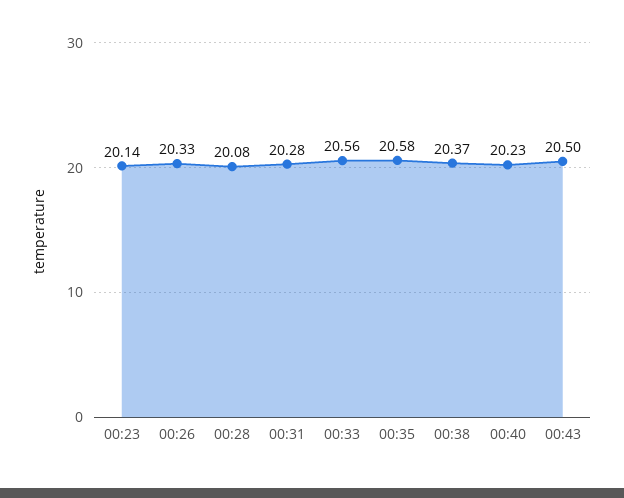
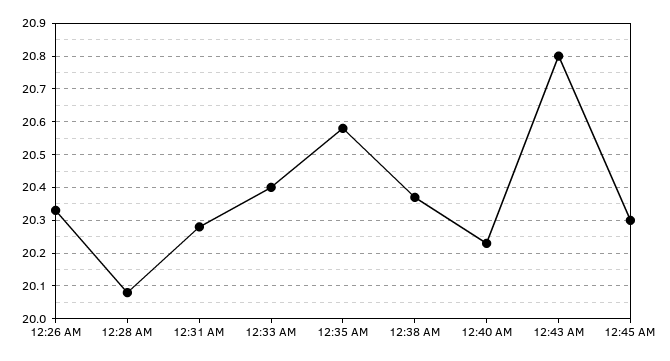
00:23: 20.14 -> none
00:33: 20.56 -> 20.4
00:43: 20.5 -> 20.8
12:45 AM: none -> 20.3

